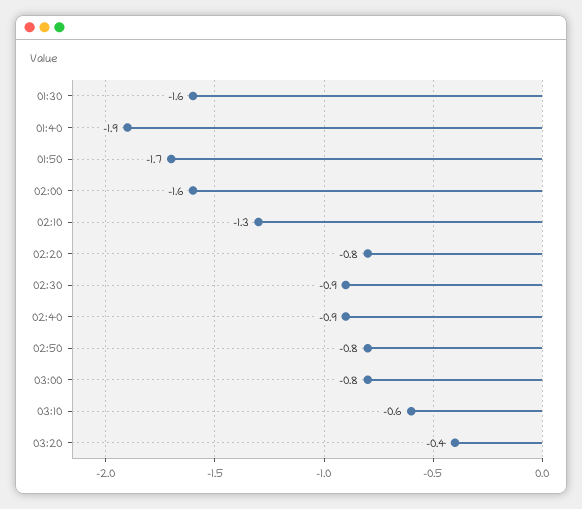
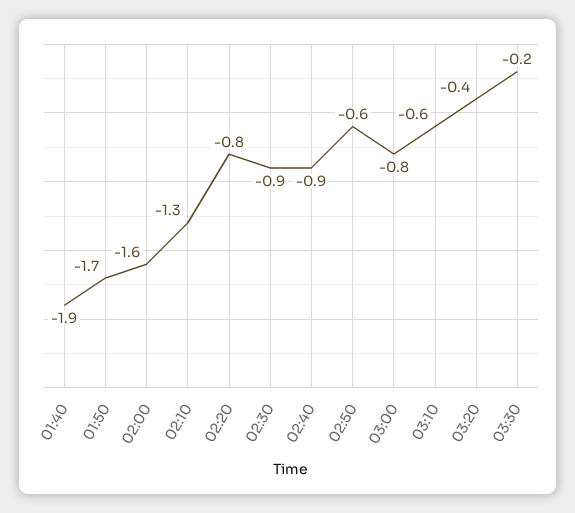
01:30: -1.6 -> none
02:50: -0.8 -> -0.6
03:30: none -> -0.2

